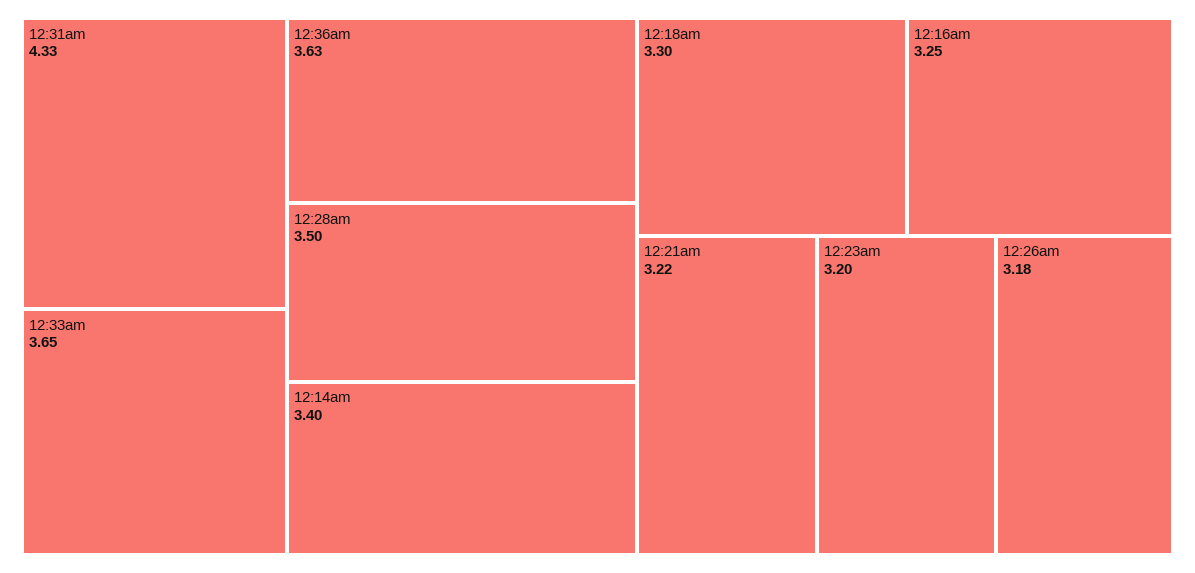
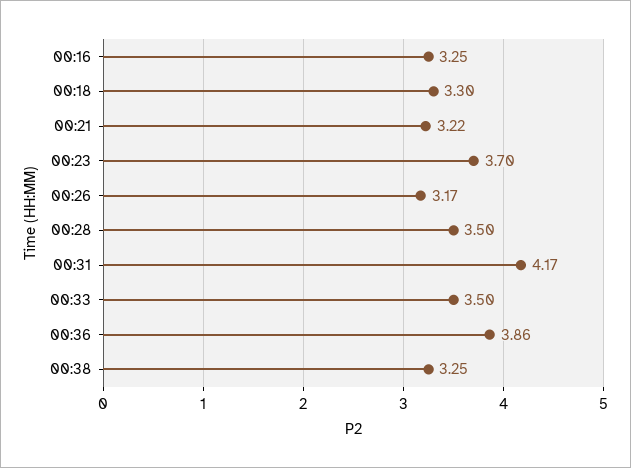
12:31am: 4.33 -> 4.17
12:33am: 3.65 -> 3.5
12:36am: 3.63 -> 3.86
12:14am: 3.4 -> none
12:23am: 3.2 -> 3.7
12:26am: 3.18 -> 3.17
00:38: none -> 3.25

